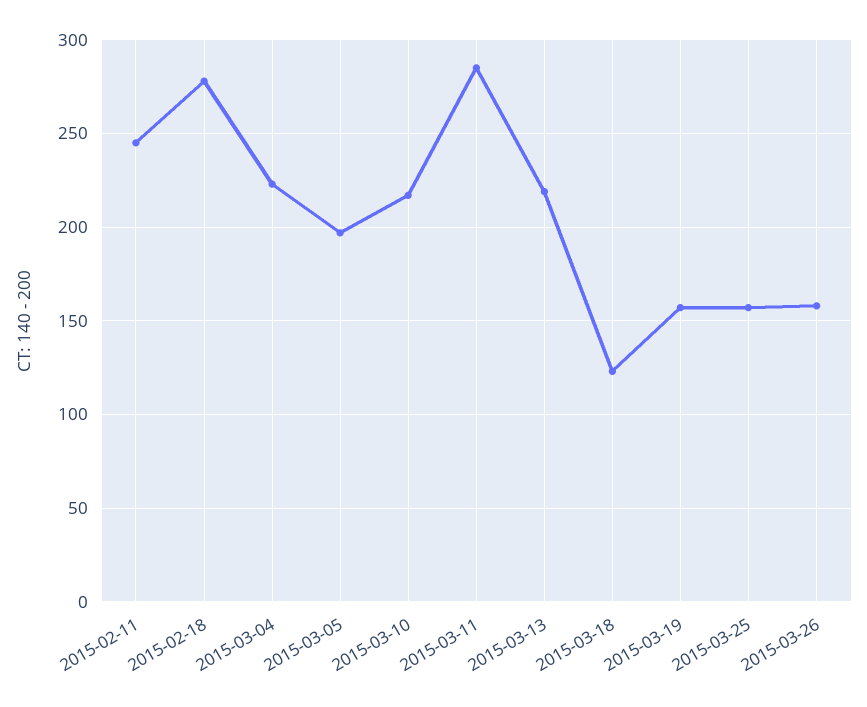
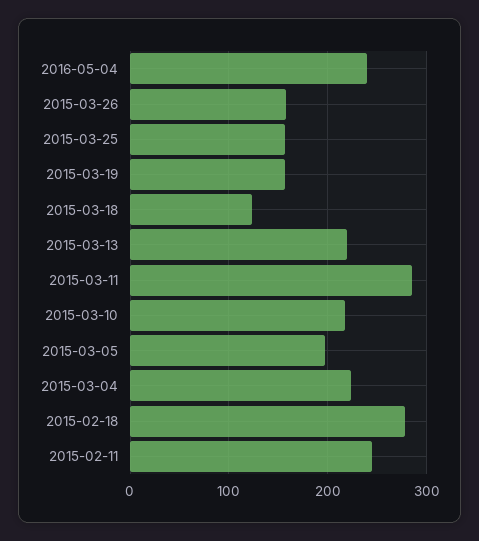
2016-05-04: none -> 240

